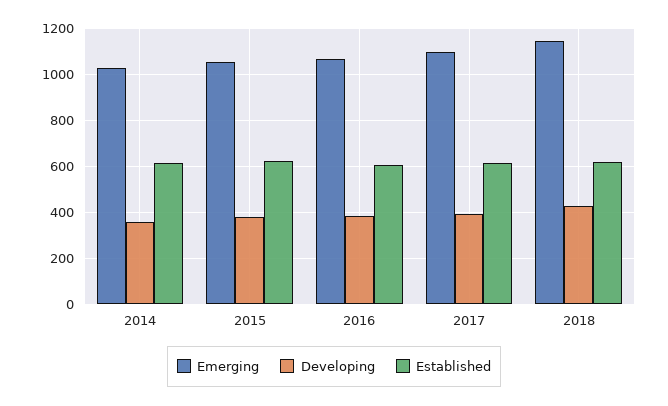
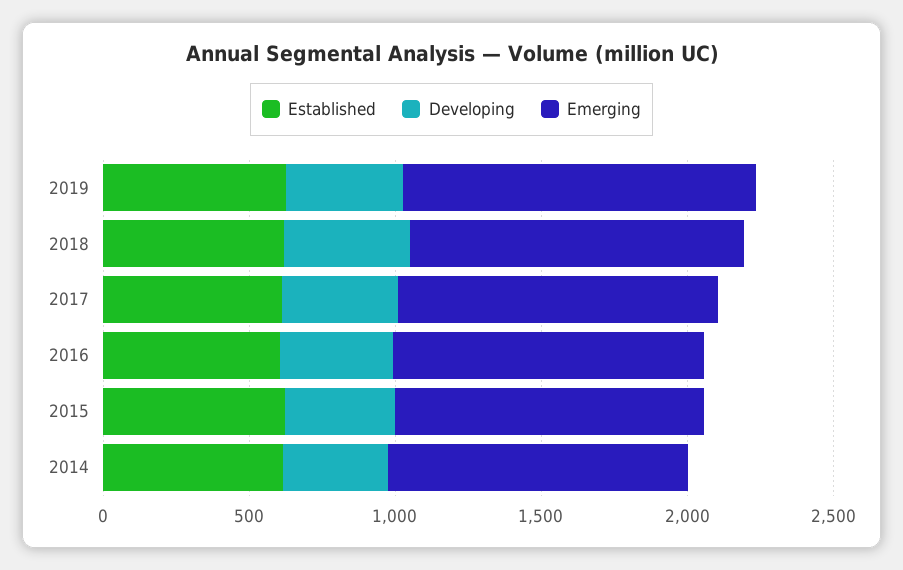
Established, 2019: none -> 600
Developing, 2019: none -> 400
Emerging, 2019: none -> 1200

